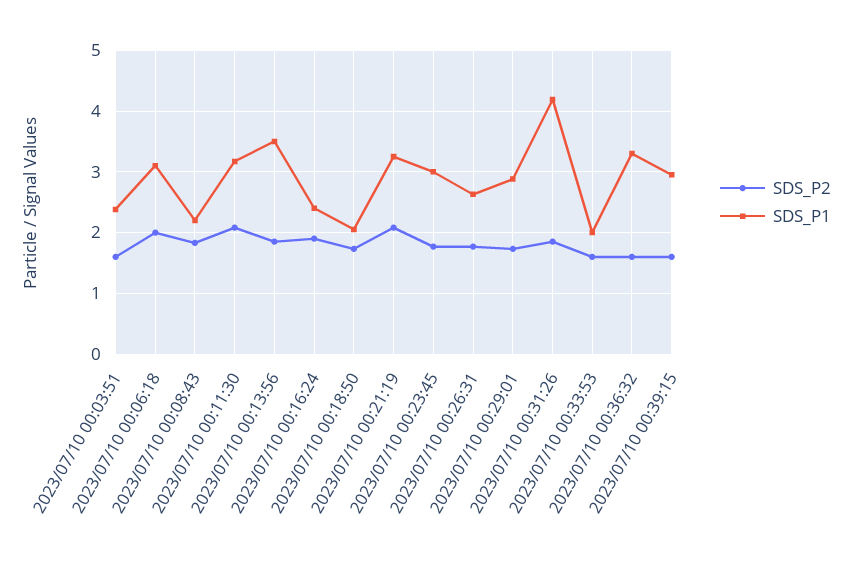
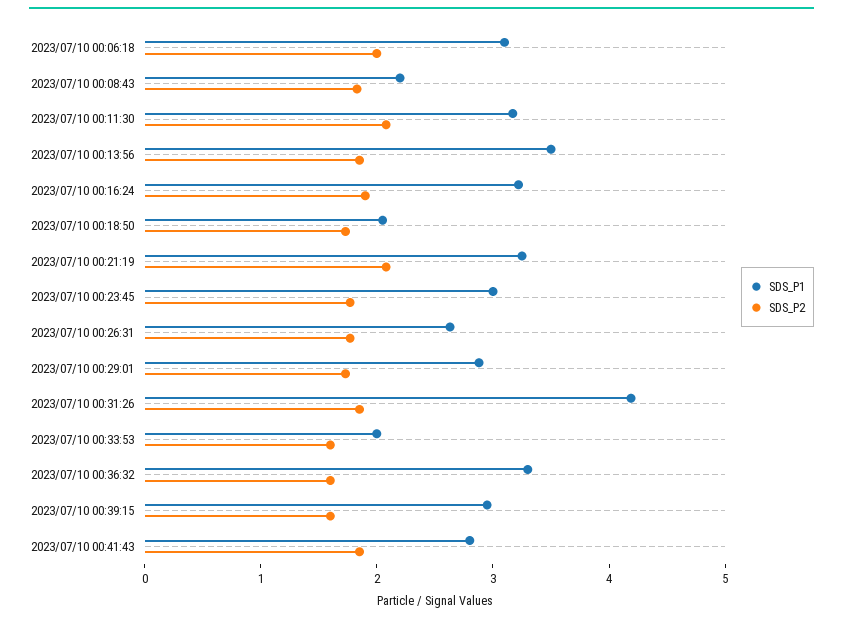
SDS_P2, 2023/07/10 00:03:51: 1.6 -> none
SDS_P1, 2023/07/10 00:03:51: 2.4 -> none
SDS_P1, 2023/07/10 00:16:24: 2.4 -> 3.2
SDS_P1, 2023/07/10 00:41:43: none -> 2.8
SDS_P2, 2023/07/10 00:41:43: none -> 1.8

